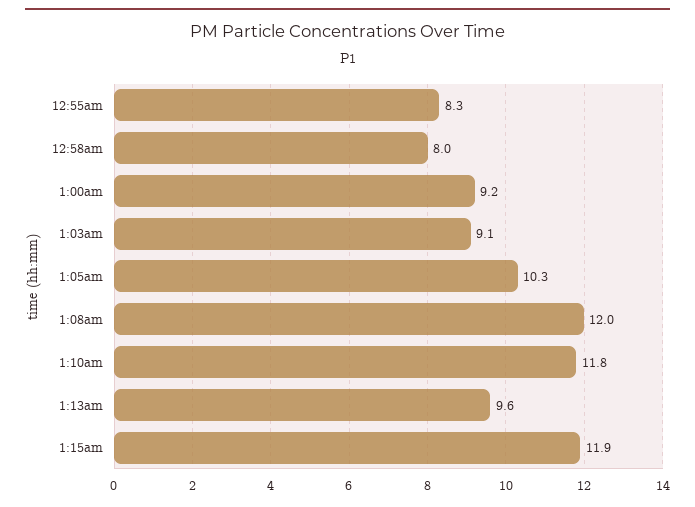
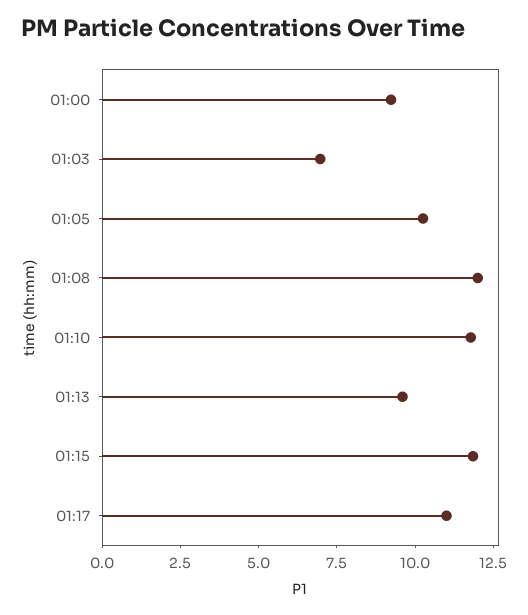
12:55am: 8.3 -> none
12:58am: 8 -> none
1:03am: 9.1 -> 7
01:17: none -> 11

